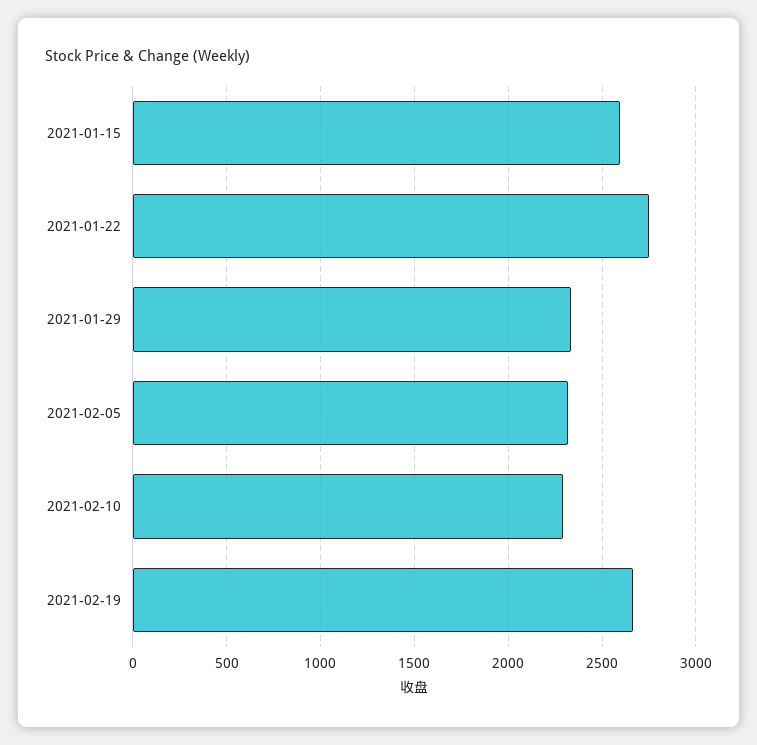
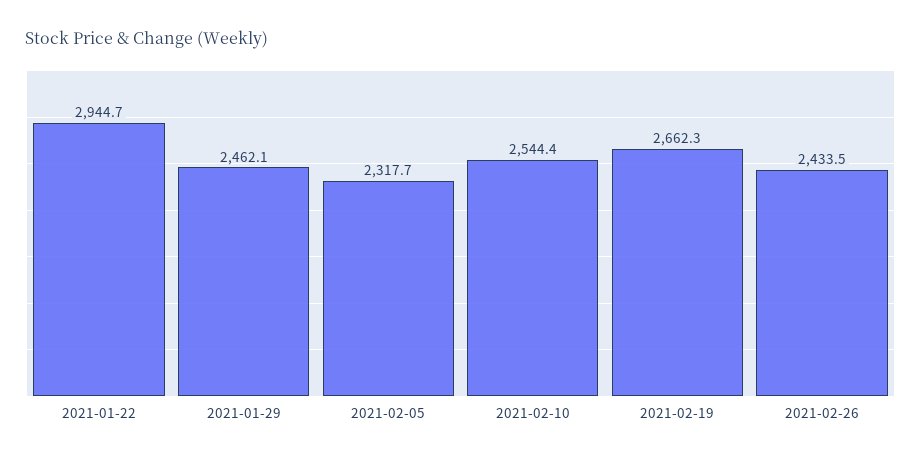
2021-01-15: 2600 -> none
2021-01-22: 2750 -> 2944.7
2021-01-29: 2350 -> 2462.1
2021-02-10: 2300 -> 2544.4
2021-02-26: none -> 2433.5

